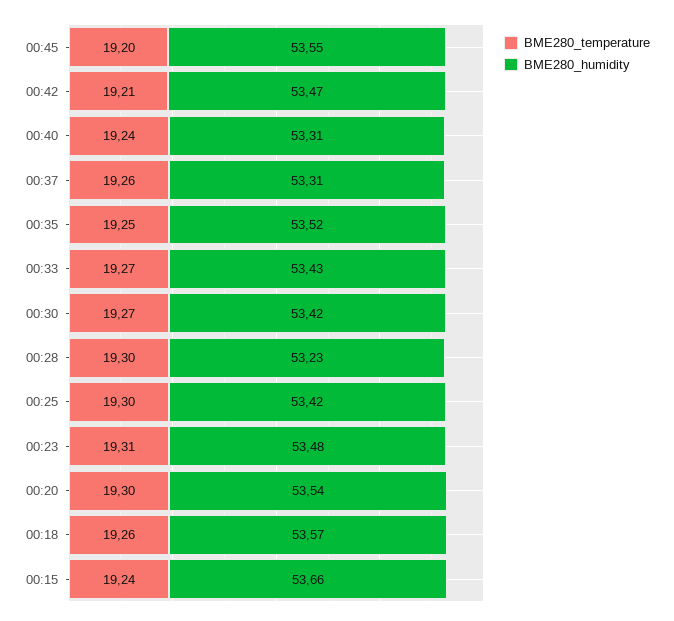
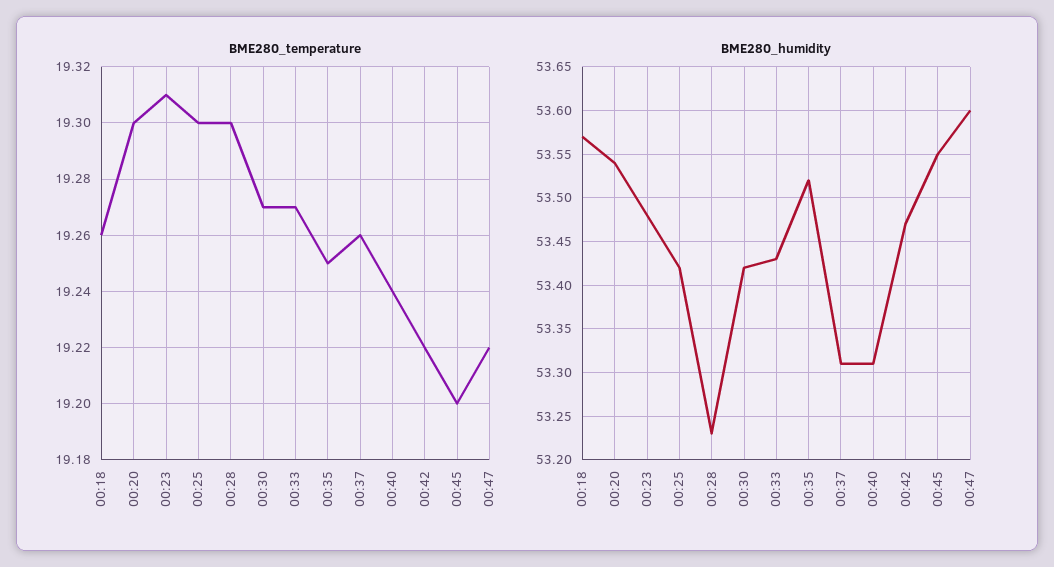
BME280_temperature, 00:42: 19.21 -> 19.22
BME280_temperature, 00:15: 19.24 -> none
BME280_humidity, 00:15: 53.66 -> none
BME280_temperature, 00:47: none -> 19.22
BME280_humidity, 00:47: none -> 53.6

